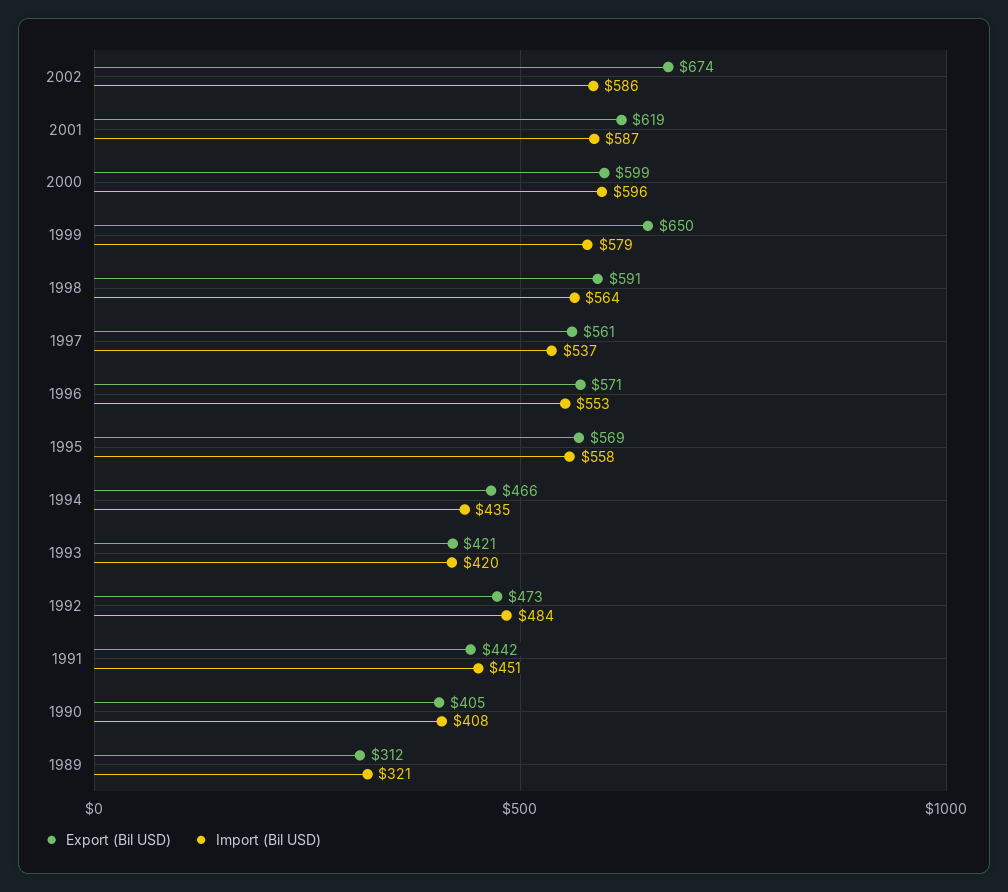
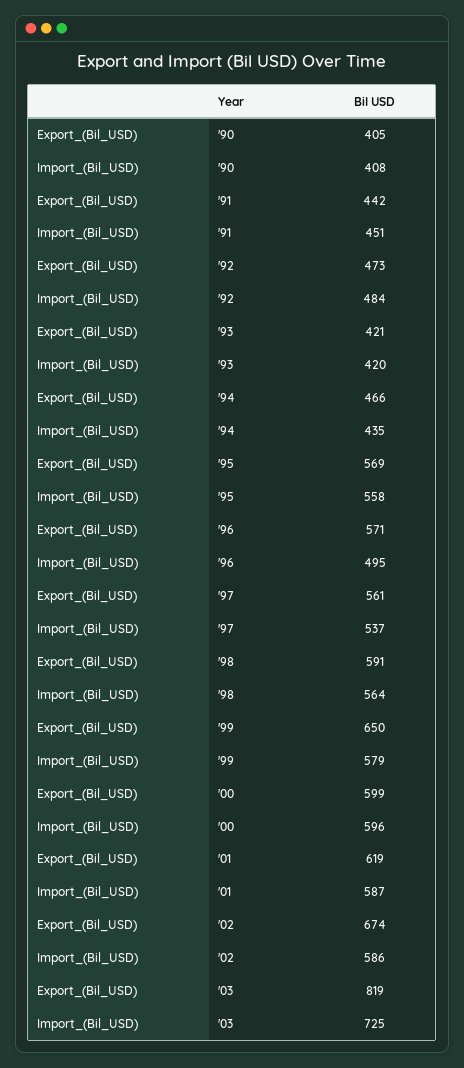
Import (Bil USD), 1996: 553 -> 495
Export (Bil USD), 1989: 312 -> none
Import (Bil USD), 1989: 321 -> none
Export (Bil USD), '03: none -> 819
Import (Bil USD), '03: none -> 725

